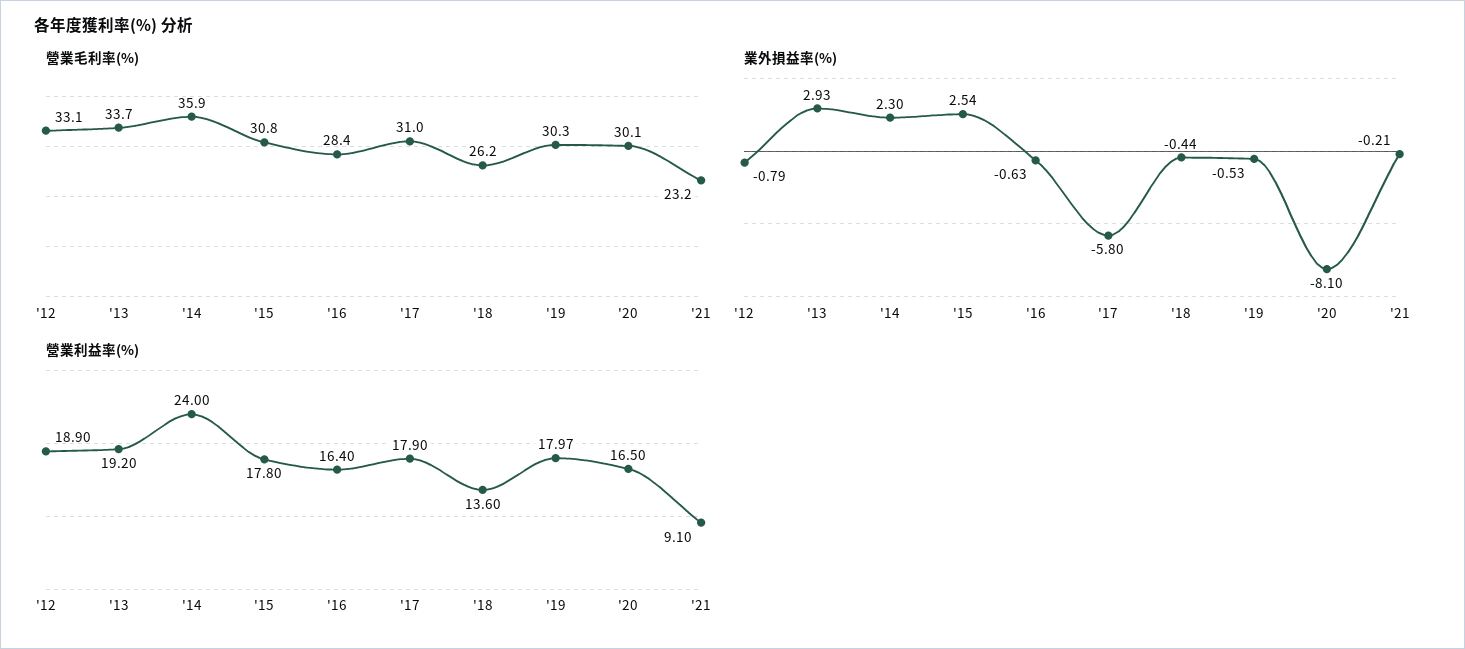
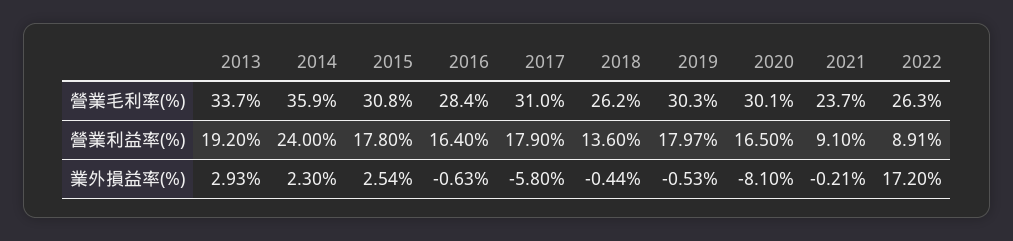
營業毛利率(%), '12: 33.1 -> none
營業毛利率(%), '21: 23.2 -> 23.7
業外損益率(%), '12: -0.79 -> none
營業利益率(%), '12: 18.9 -> none
營業毛利率(%), 2022: none -> 26.3
營業利益率(%), 2022: none -> 8.91
業外損益率(%), 2022: none -> 17.2

